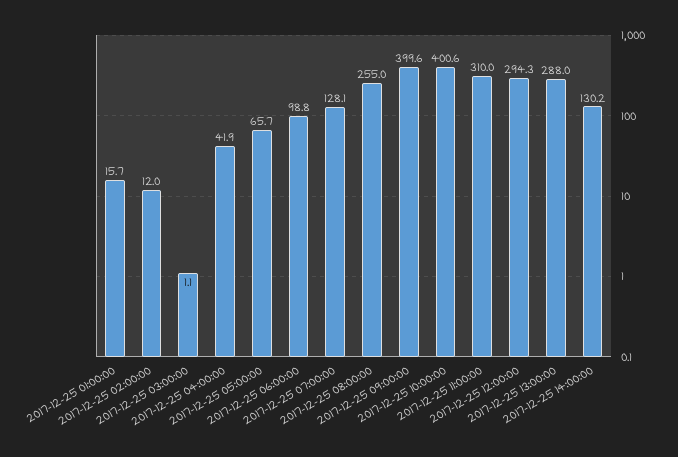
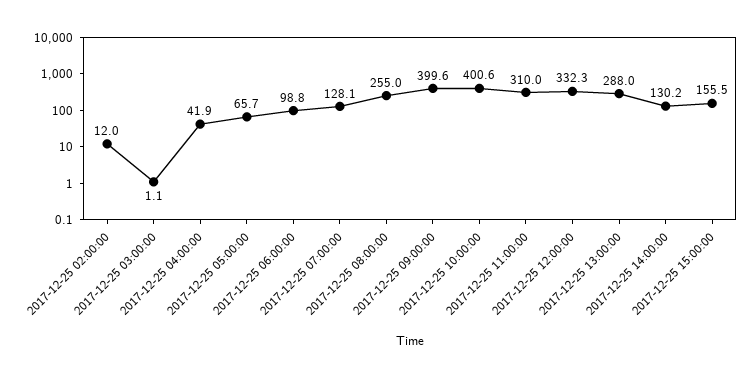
2017-12-25 01:00:00: 15.7 -> none
2017-12-25 12:00:00: 294.3 -> 332.3
2017-12-25 15:00:00: none -> 155.5

